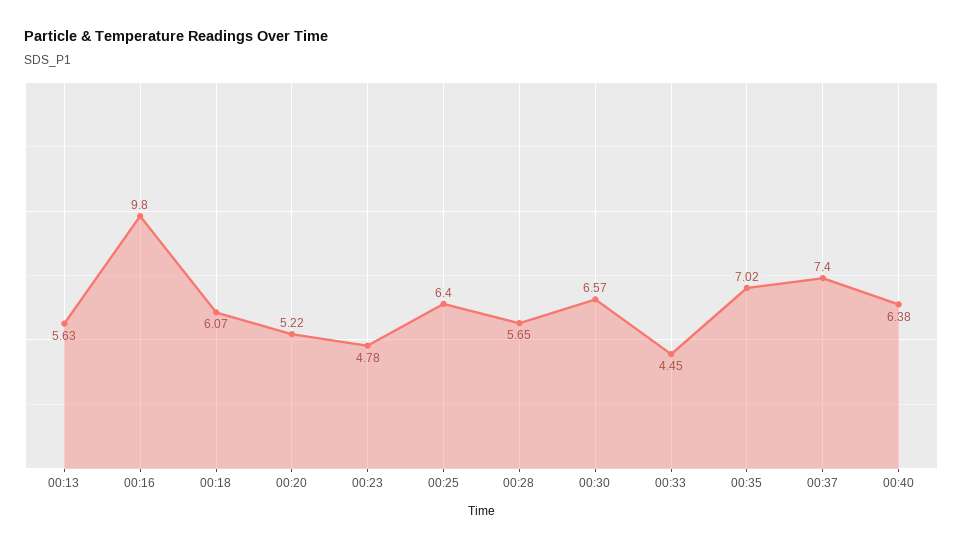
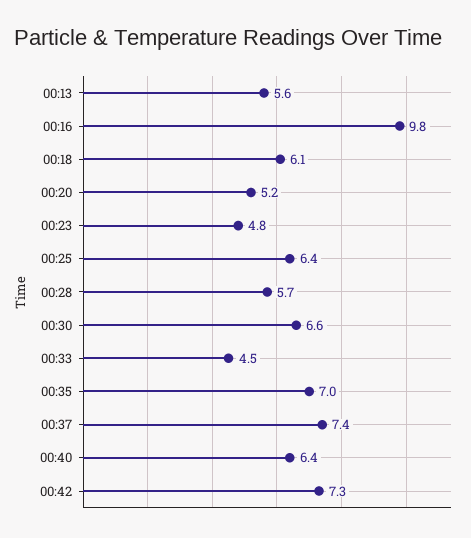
00:42: none -> 7.3

